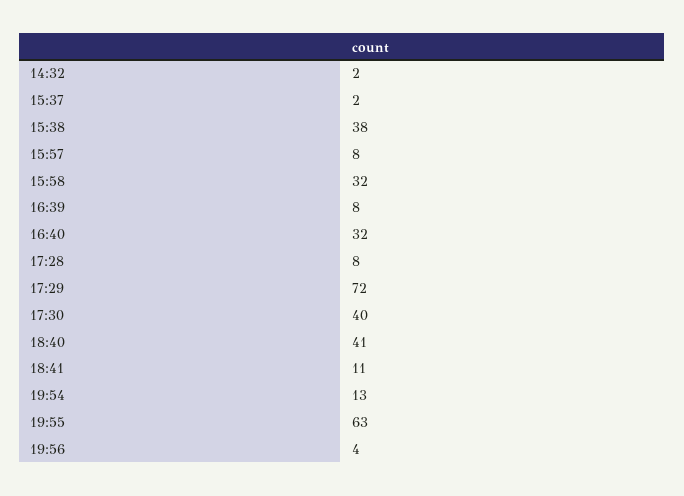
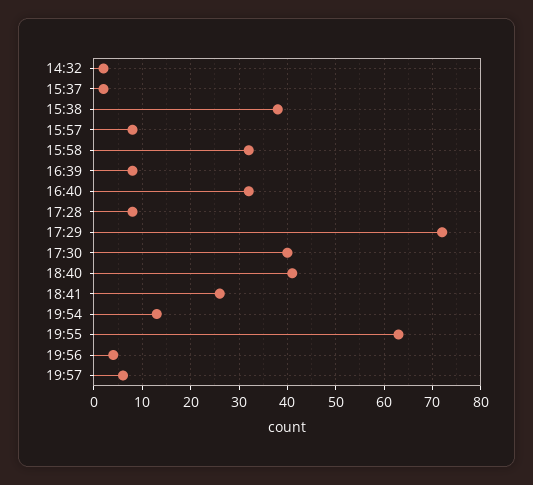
18:41: 11 -> 25
19:57: none -> 5

